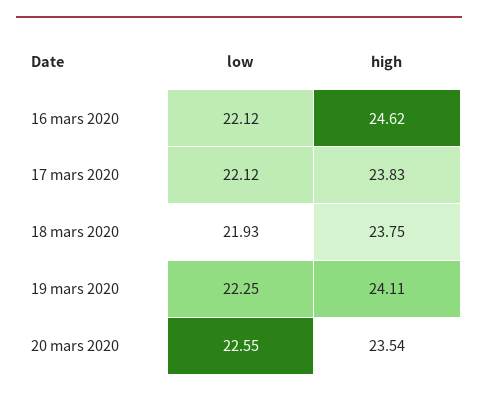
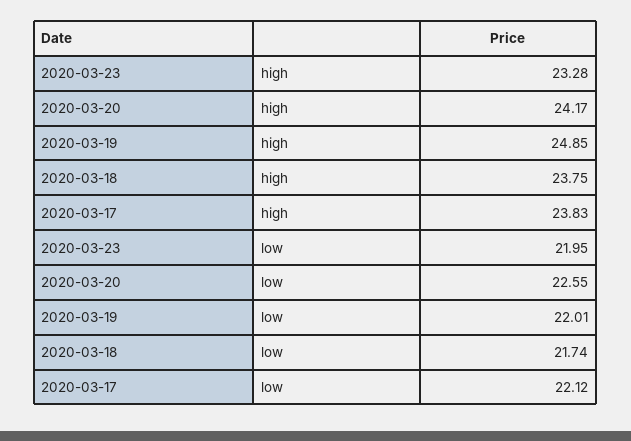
low, 16 mars 2020: 22.12 -> none
high, 16 mars 2020: 24.62 -> none
low, 18 mars 2020: 21.93 -> 21.74
low, 19 mars 2020: 22.25 -> 22.01
high, 19 mars 2020: 24.11 -> 24.85
high, 20 mars 2020: 23.54 -> 24.17
high, 2020-03-23: none -> 23.28
low, 2020-03-23: none -> 21.95

